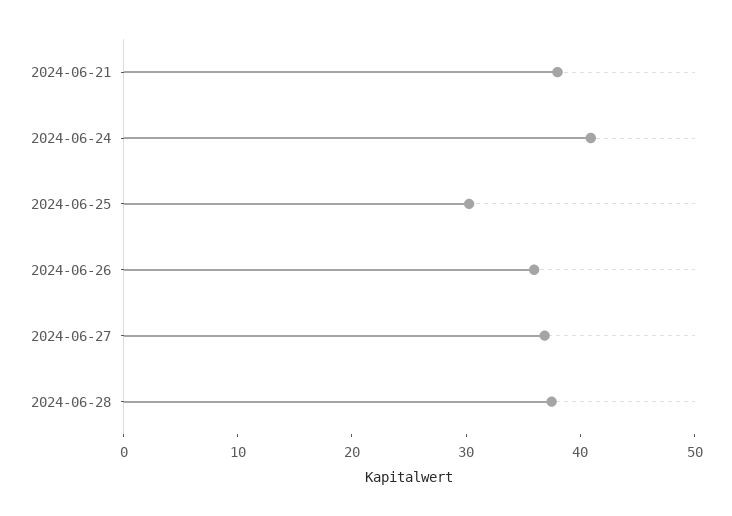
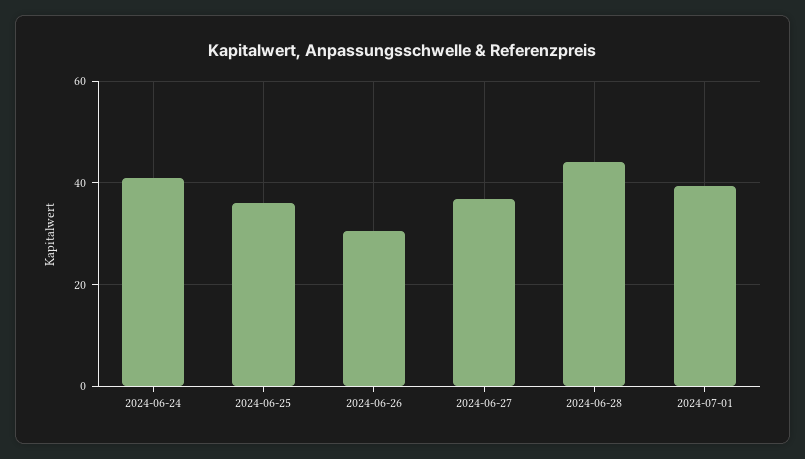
2024-06-21: 38 -> none
2024-06-25: 30 -> 36
2024-06-26: 36 -> 30
2024-06-28: 38 -> 44
2024-07-01: none -> 40

